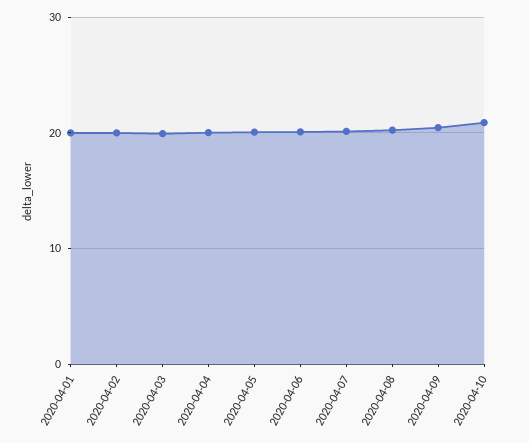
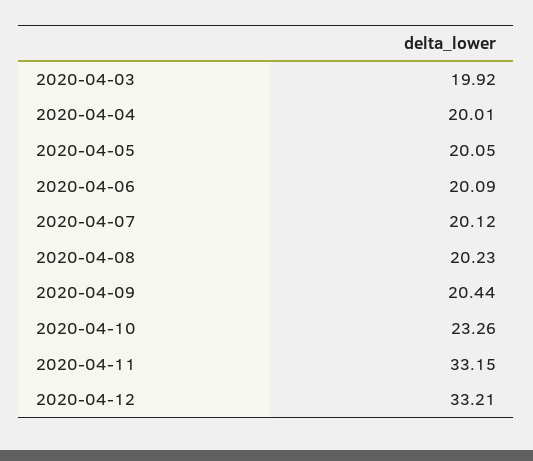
2020-04-01: 20 -> none
2020-04-02: 20 -> none
2020-04-10: 21 -> 23.26
2020-04-11: none -> 33.15
2020-04-12: none -> 33.21

